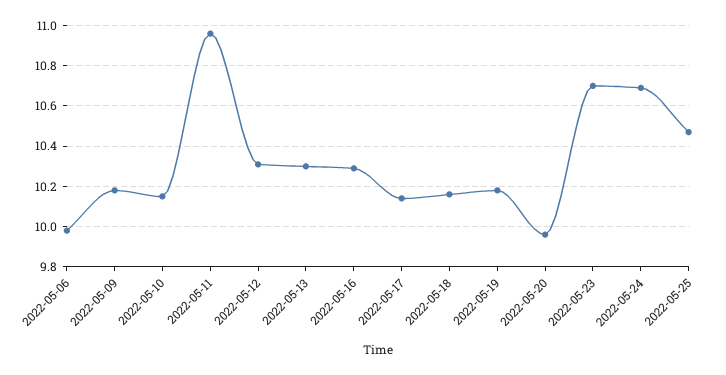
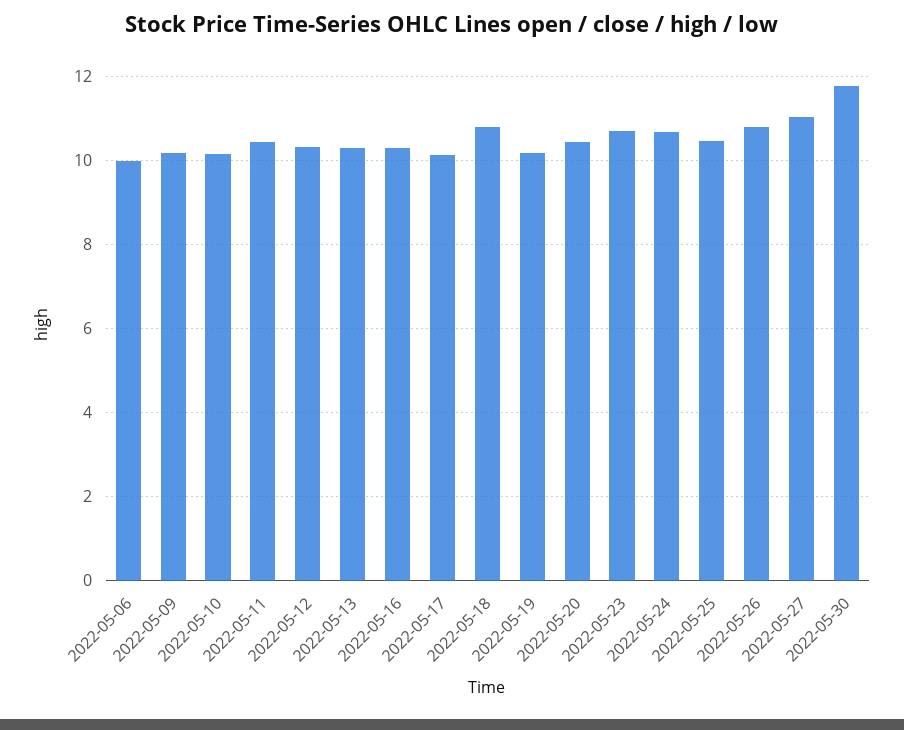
2022-05-11: 10.95 -> 10.4
2022-05-18: 10.15 -> 10.8
2022-05-20: 9.95 -> 10.4
2022-05-26: none -> 10.8
2022-05-27: none -> 11
2022-05-30: none -> 11.8

